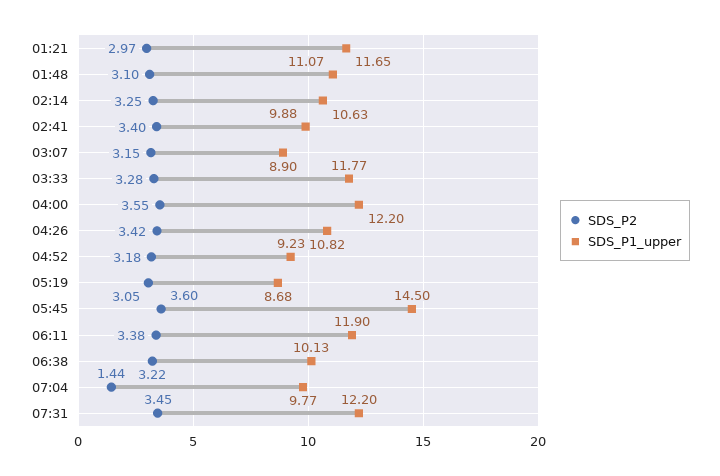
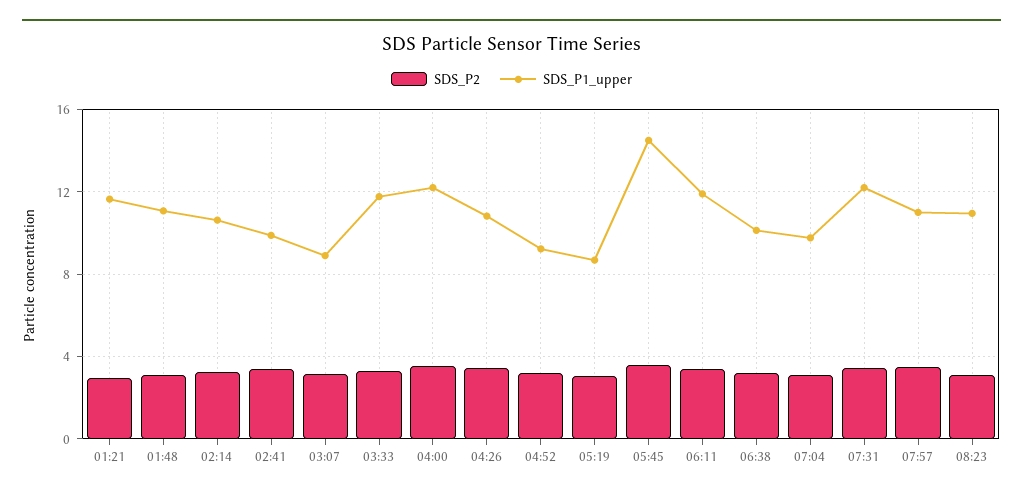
SDS_P2, 07:04: 1.44 -> 3
SDS_P2, 07:57: none -> 3.5
SDS_P1_upper, 07:57: none -> 11
SDS_P2, 08:23: none -> 3
SDS_P1_upper, 08:23: none -> 11

